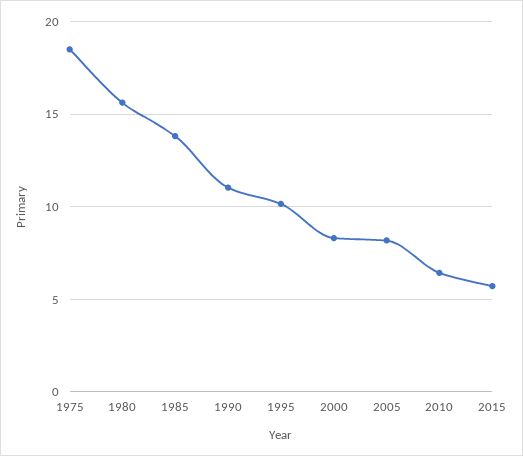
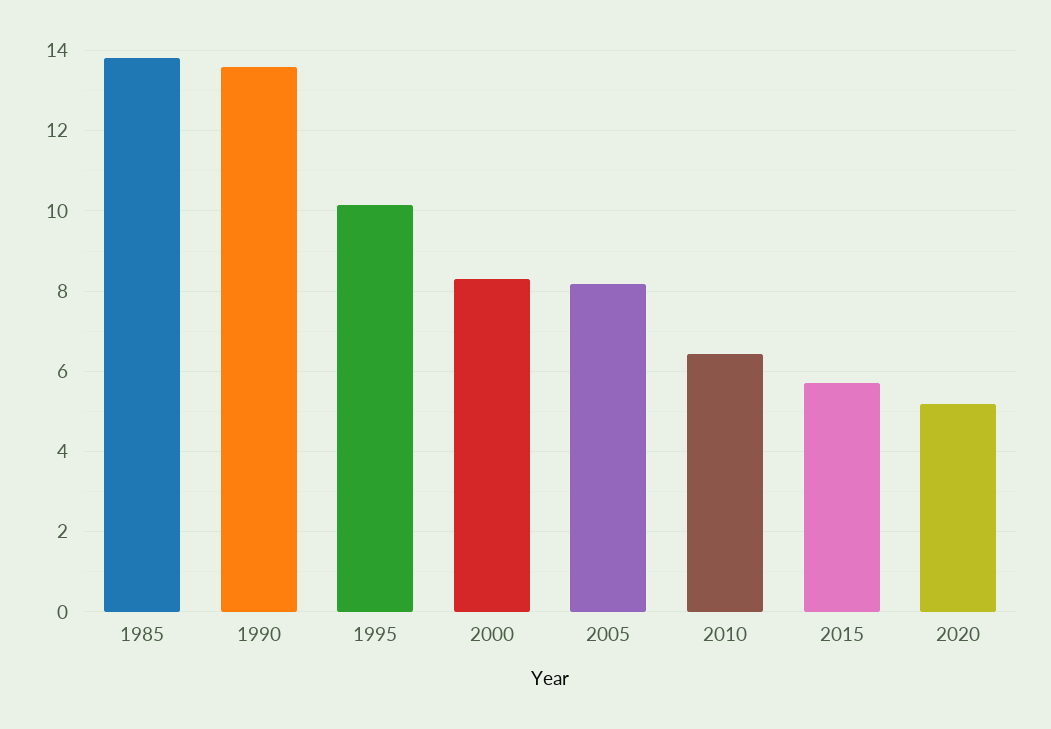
1975: 18.5 -> none
1980: 15.5 -> none
1990: 11 -> 13.6
2020: none -> 5.2

